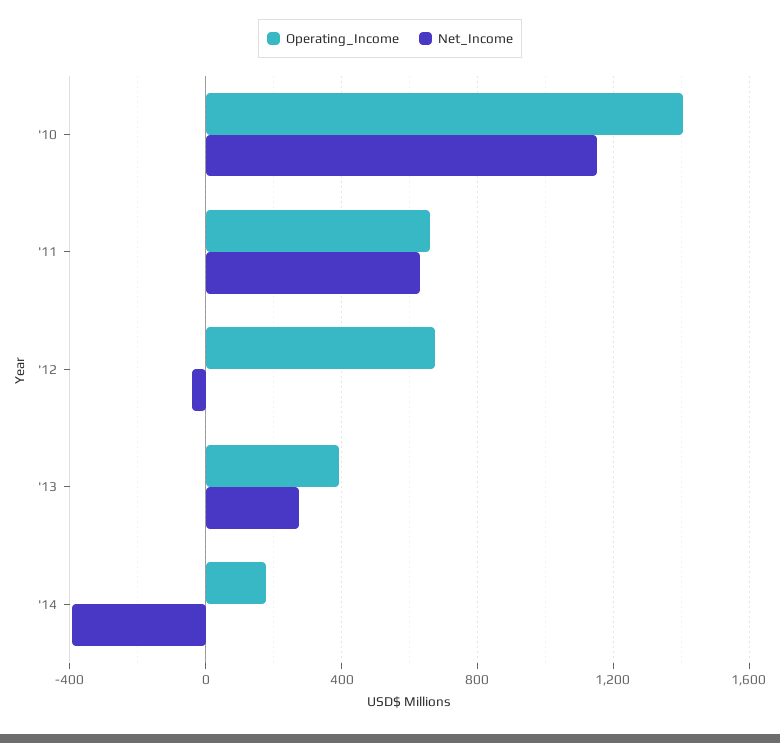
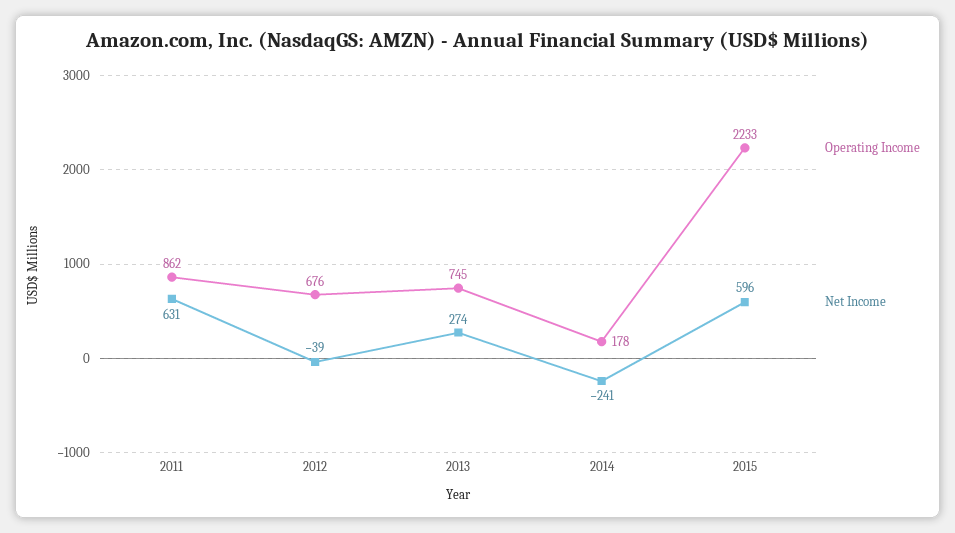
Operating_Income, '10: 1400 -> none
Net_Income, '10: 1150 -> none
Operating_Income, '11: 650 -> 862
Operating_Income, '13: 400 -> 745
Net_Income, '14: -400 -> -241
Operating_Income, 2015: none -> 2233
Net_Income, 2015: none -> 596

